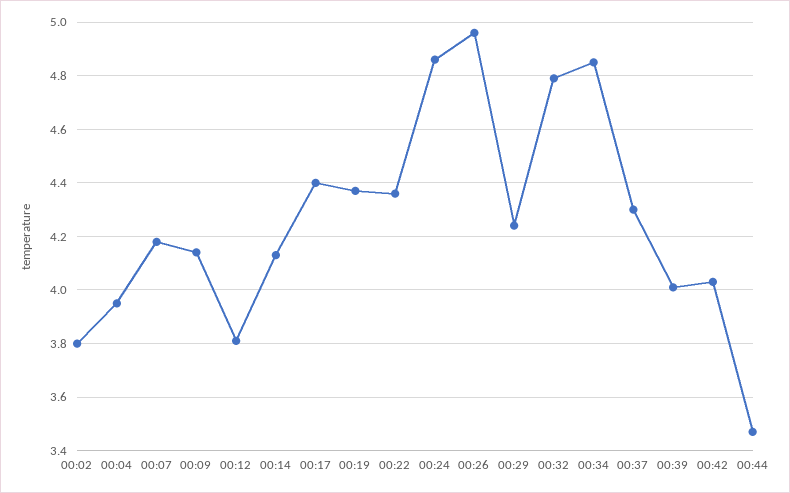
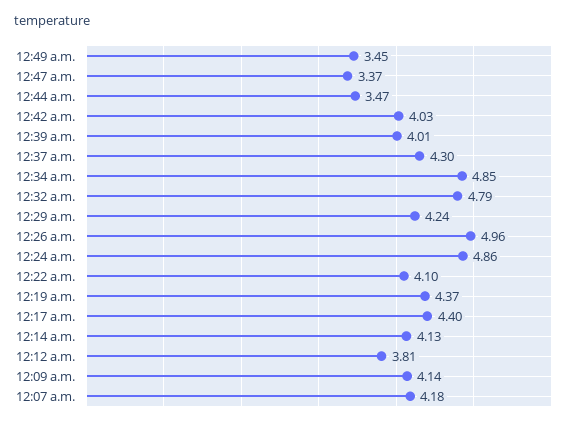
00:02: 3.8 -> none
00:04: 3.95 -> none
00:22: 4.35 -> 4.1
12:49 a.m.: none -> 3.45
12:47 a.m.: none -> 3.37

